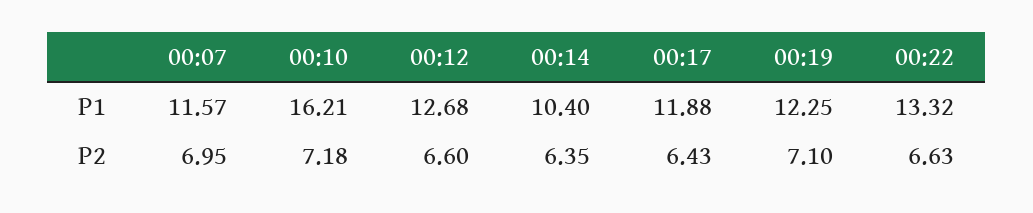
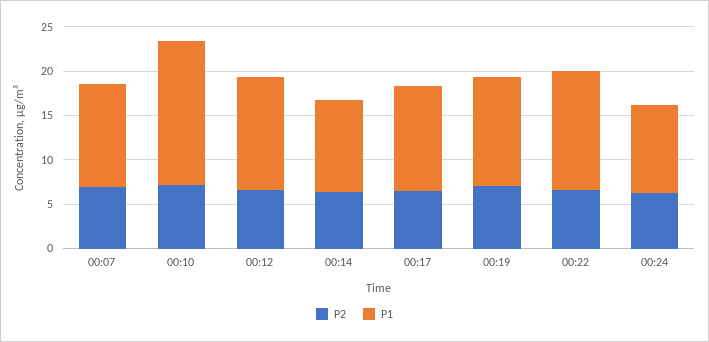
P2, 00:24: none -> 6
P1, 00:24: none -> 10

